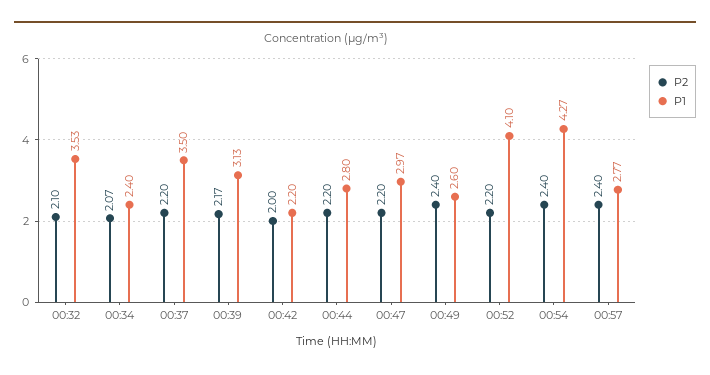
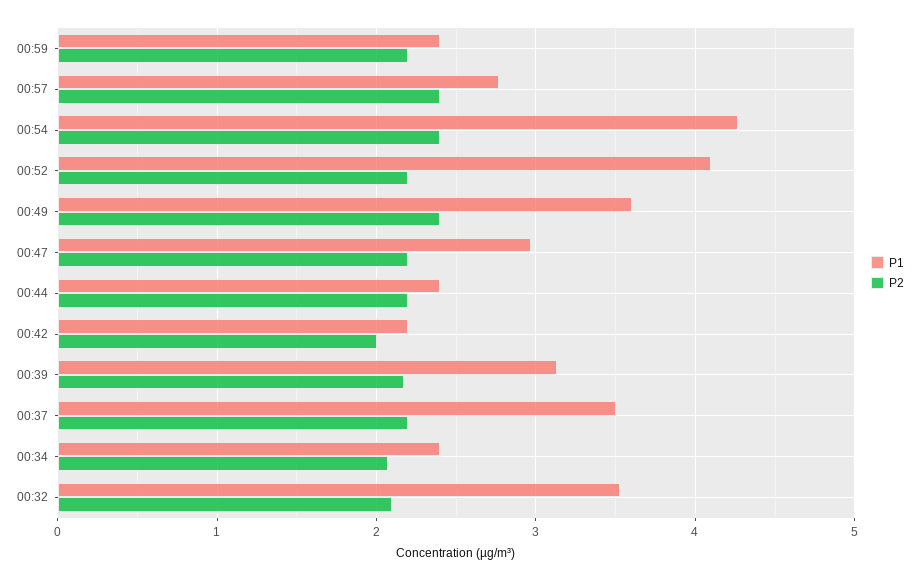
P1, 00:44: 2.8 -> 2.4
P1, 00:49: 2.6 -> 3.6
P1, 00:59: none -> 2.4
P2, 00:59: none -> 2.2

